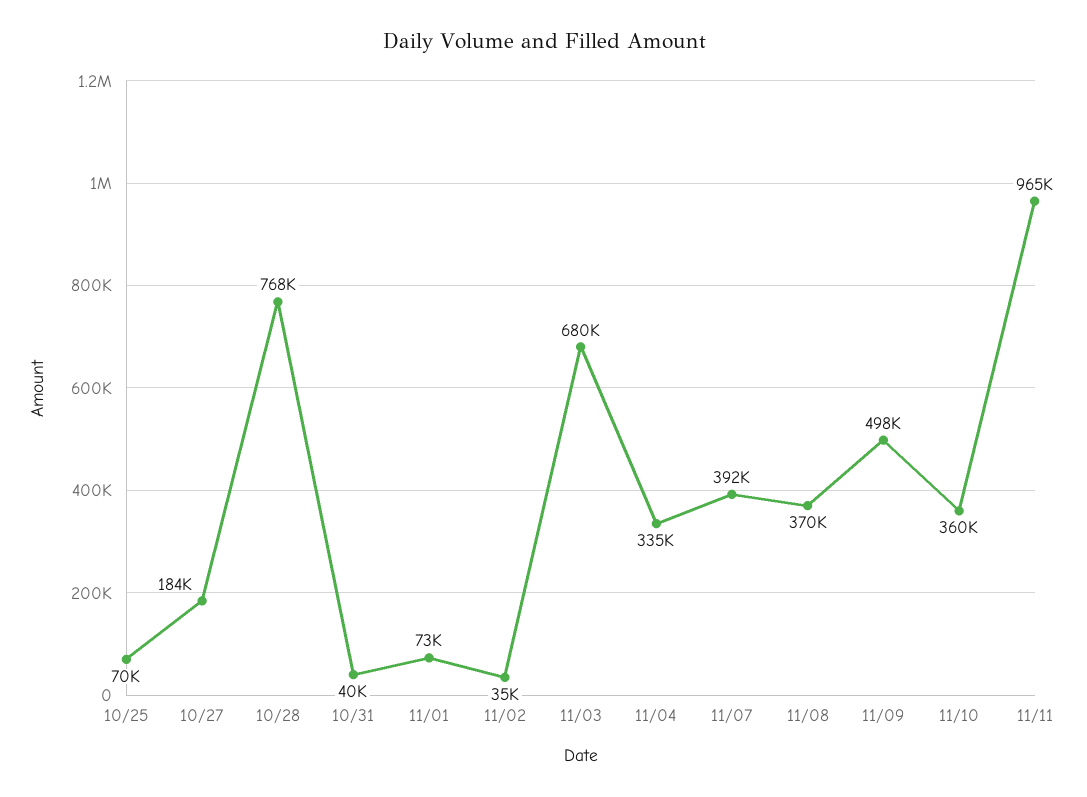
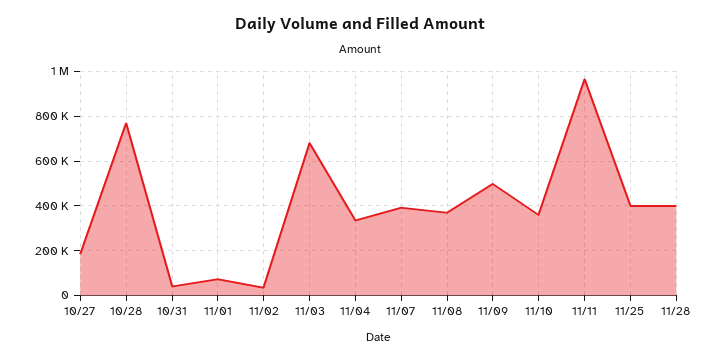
10/25: 70000 -> none
11/25: none -> 400000
11/28: none -> 400000

